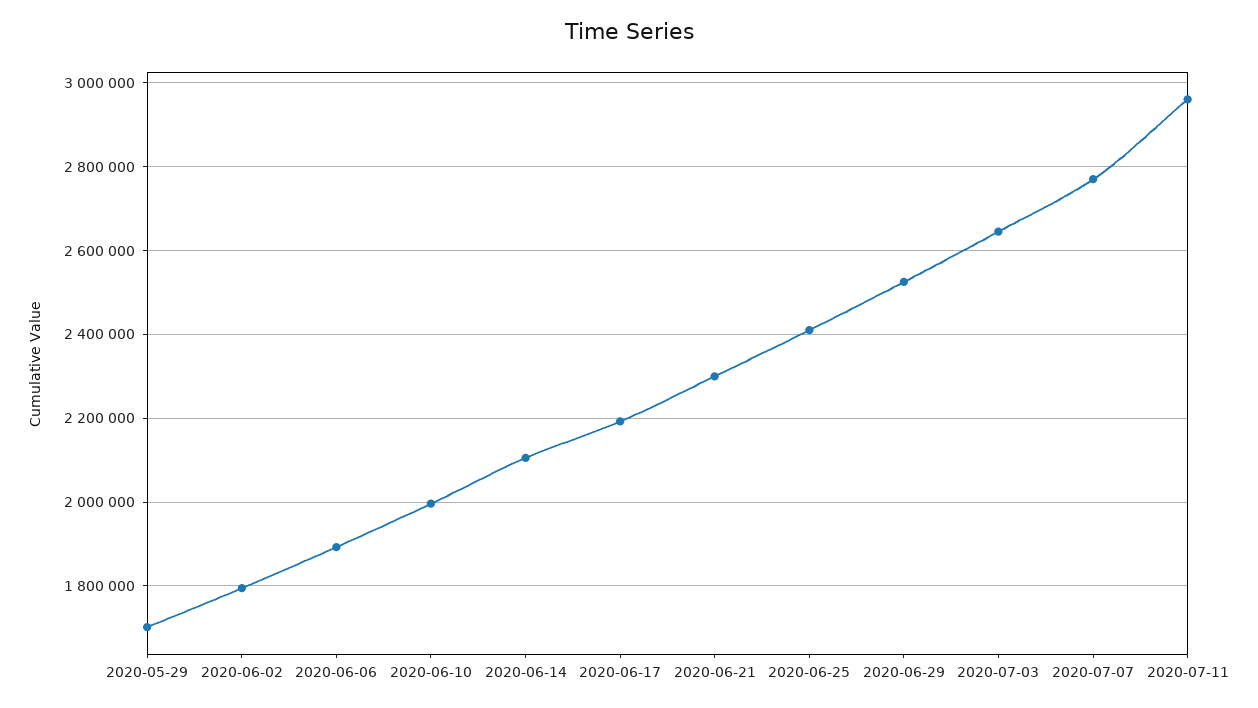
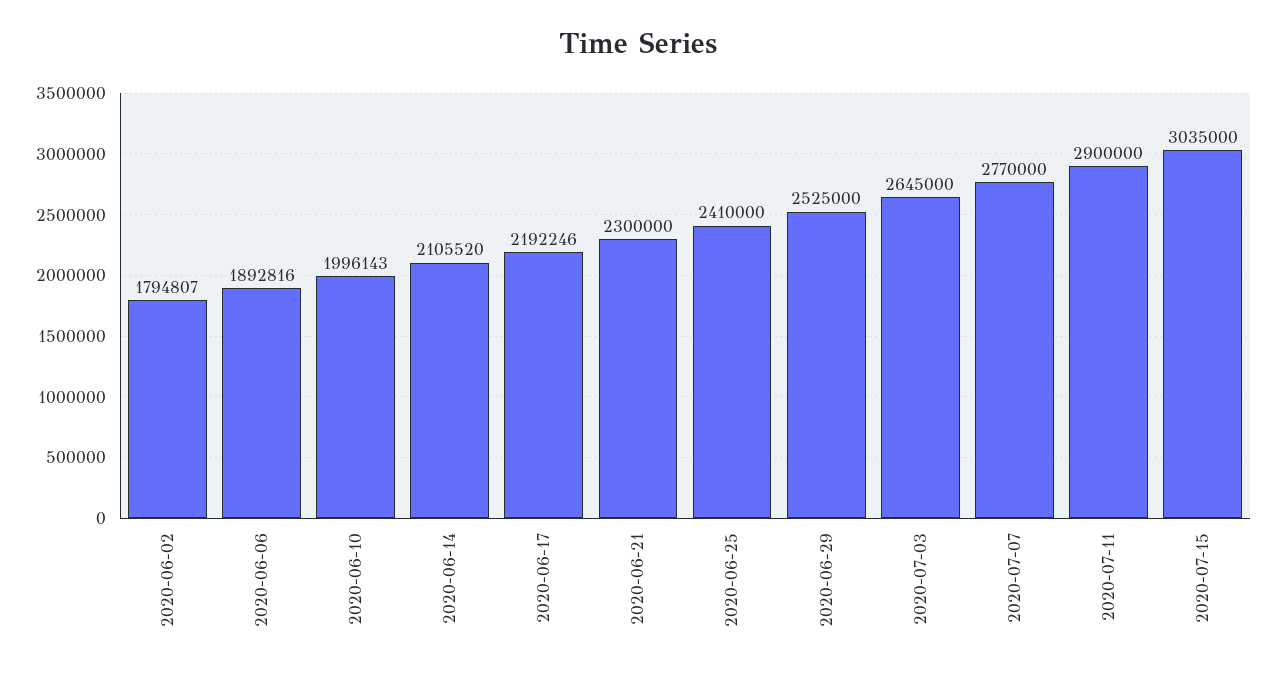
2020-05-29: 1700000 -> none
2020-07-11: 2960000 -> 2900000
2020-07-15: none -> 3035000

